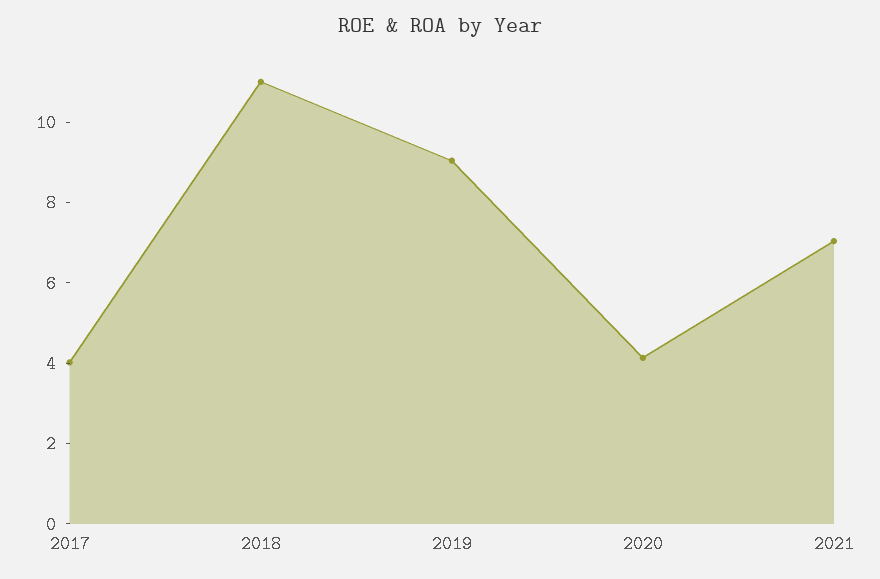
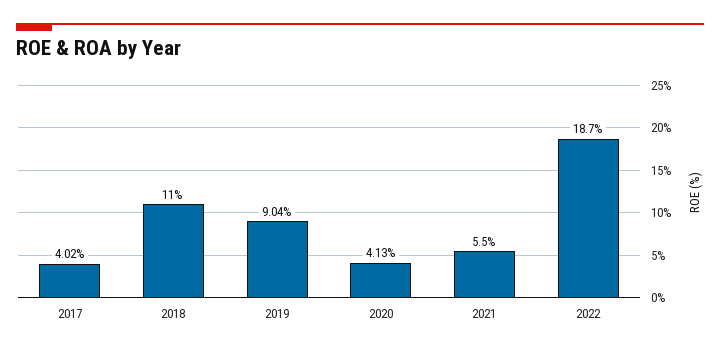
2021: 7 -> 5.5
2022: none -> 18.7

